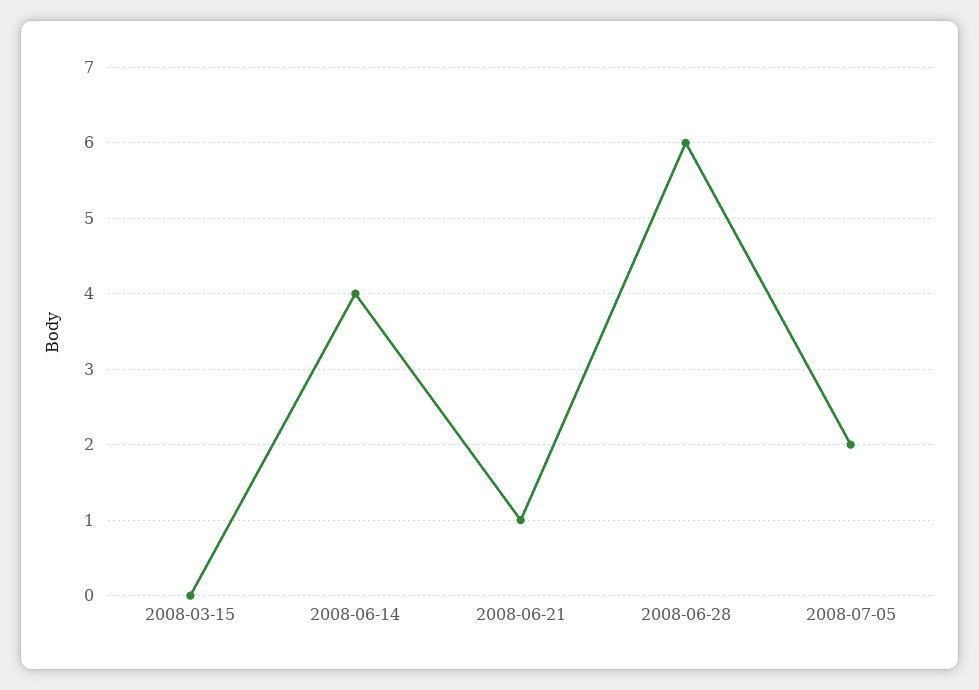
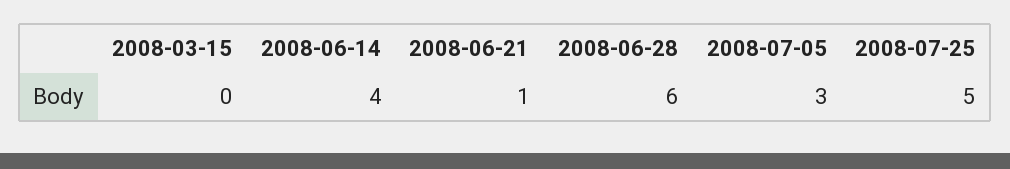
2008-07-05: 2 -> 3
2008-07-25: none -> 5

